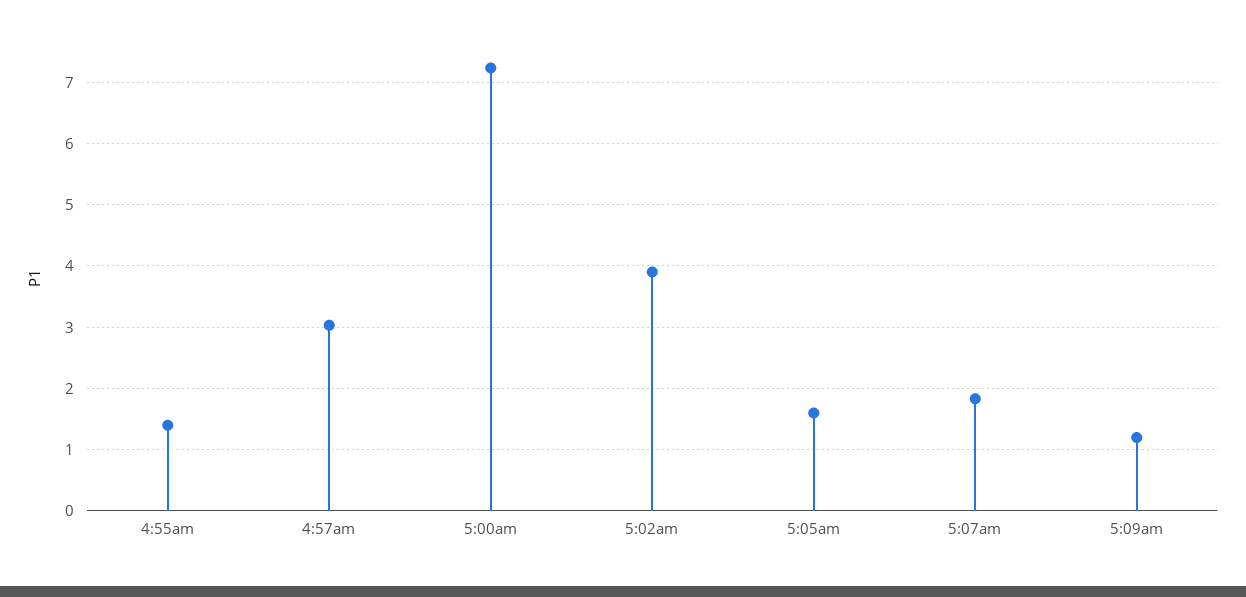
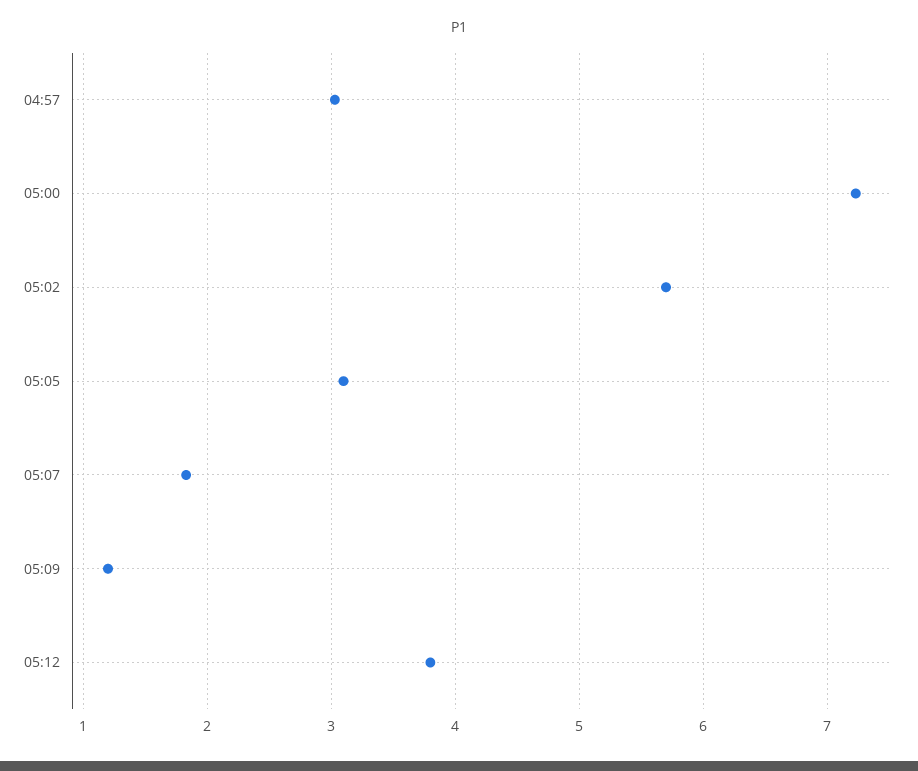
4:55am: 1.4 -> none
5:02am: 3.9 -> 5.7
5:05am: 1.6 -> 3.1
05:12: none -> 3.8

